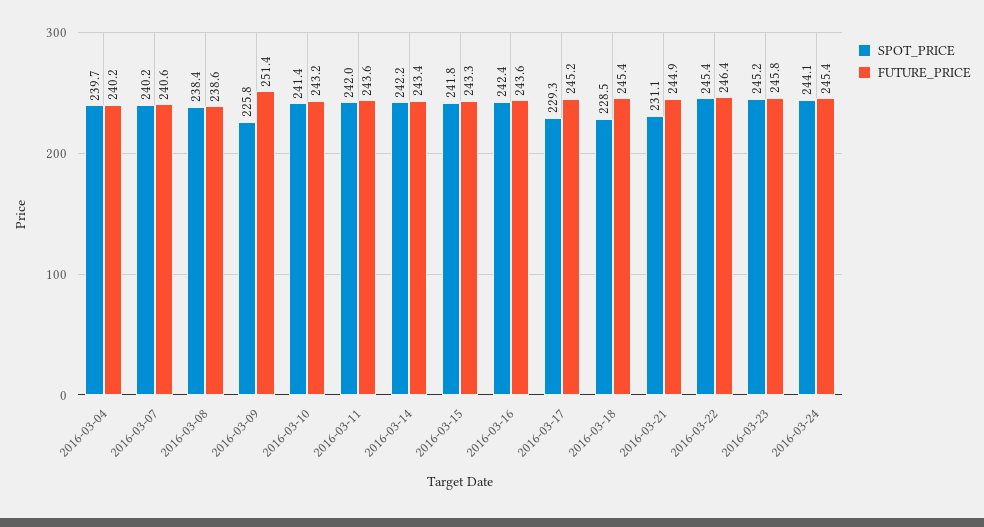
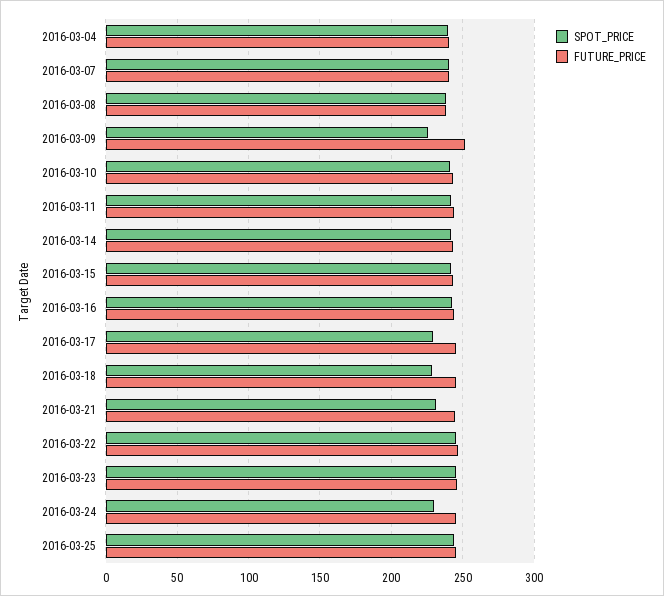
SPOT_PRICE, 2016-03-24: 244.1 -> 230
SPOT_PRICE, 2016-03-25: none -> 245
FUTURE_PRICE, 2016-03-25: none -> 245

